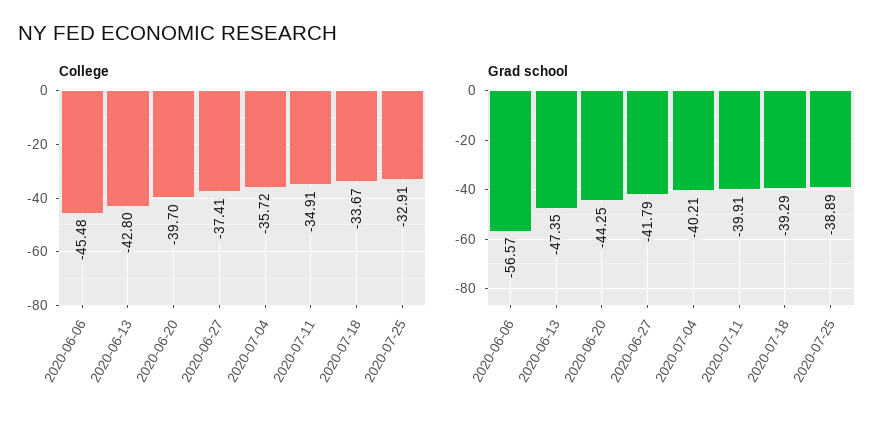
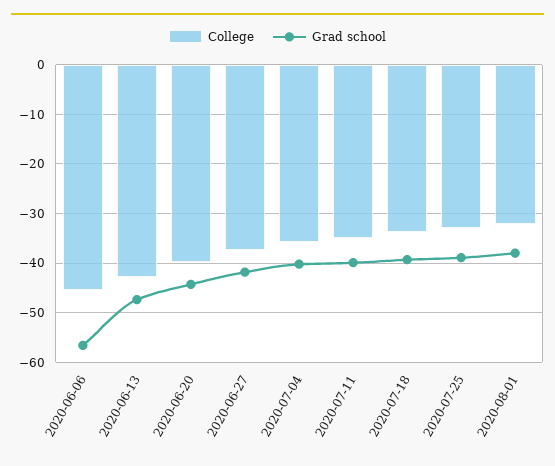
College, 2020-08-01: none -> -32
Grad school, 2020-08-01: none -> -38

